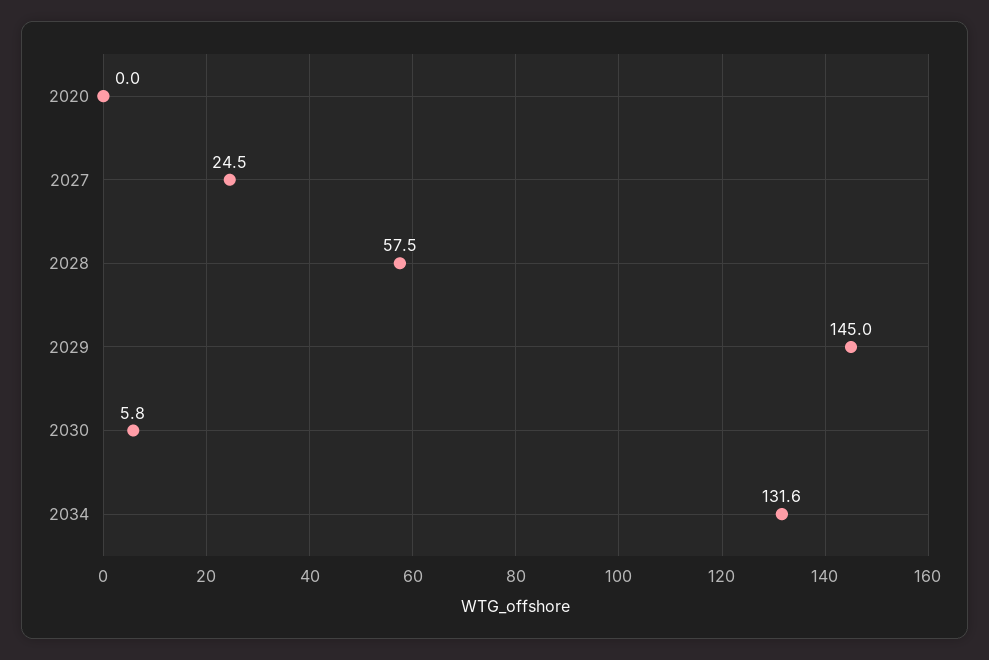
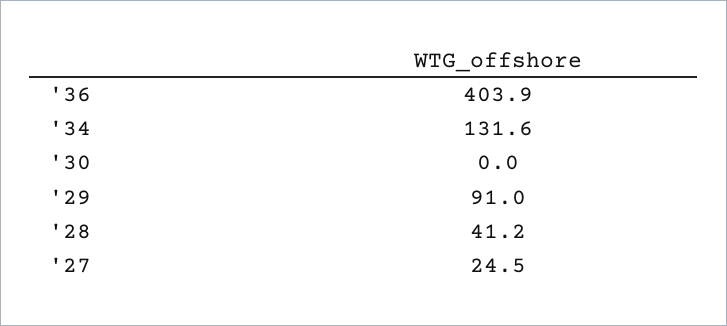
2020: 0 -> none
2028: 57.5 -> 41.2
2029: 145 -> 91
2030: 5.8 -> 0
'36: none -> 403.9

